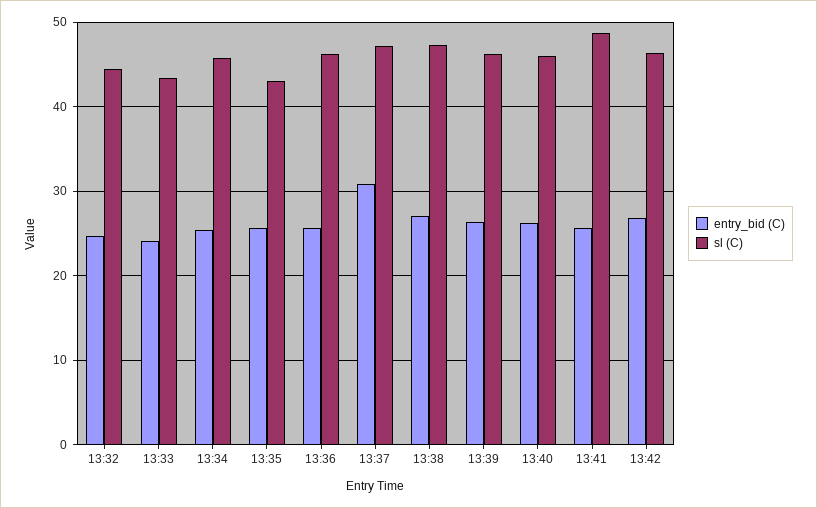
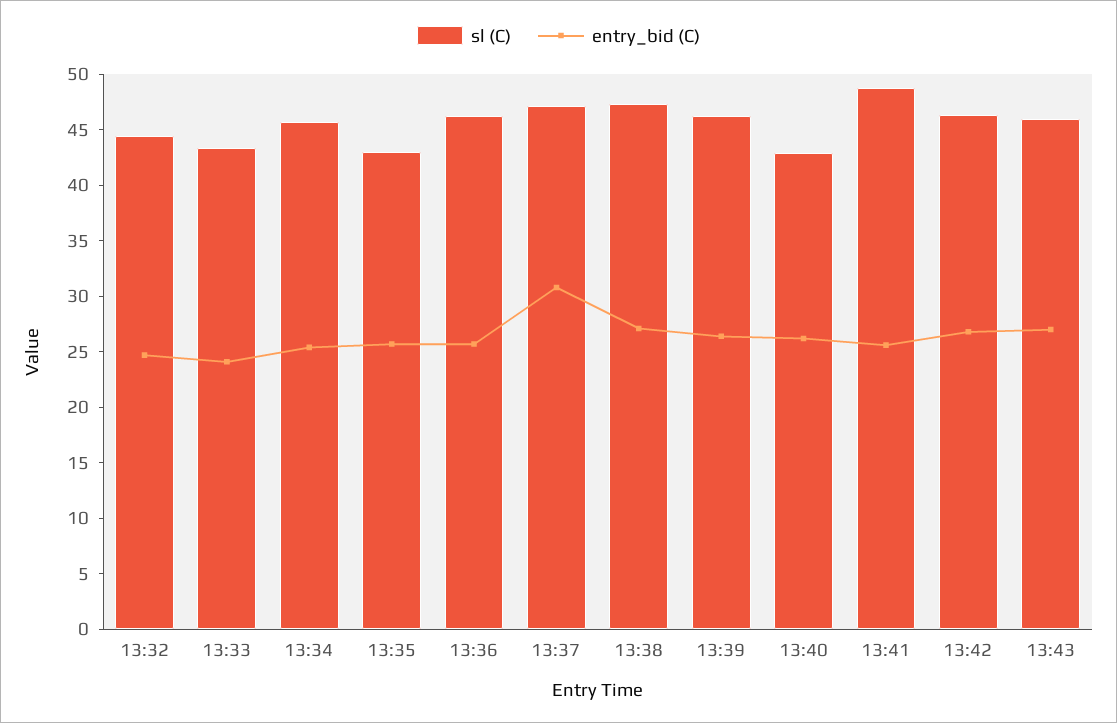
sl (C), 13:40: 46 -> 43
sl (C), 13:43: none -> 46
entry_bid (C), 13:43: none -> 27

